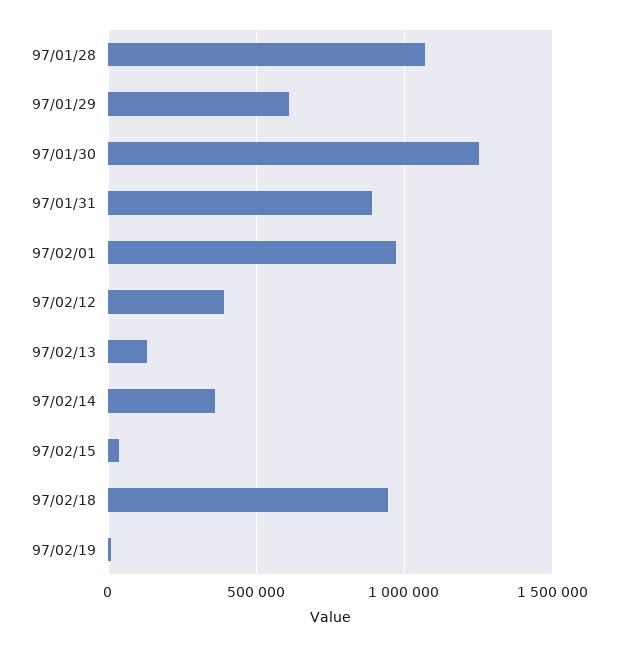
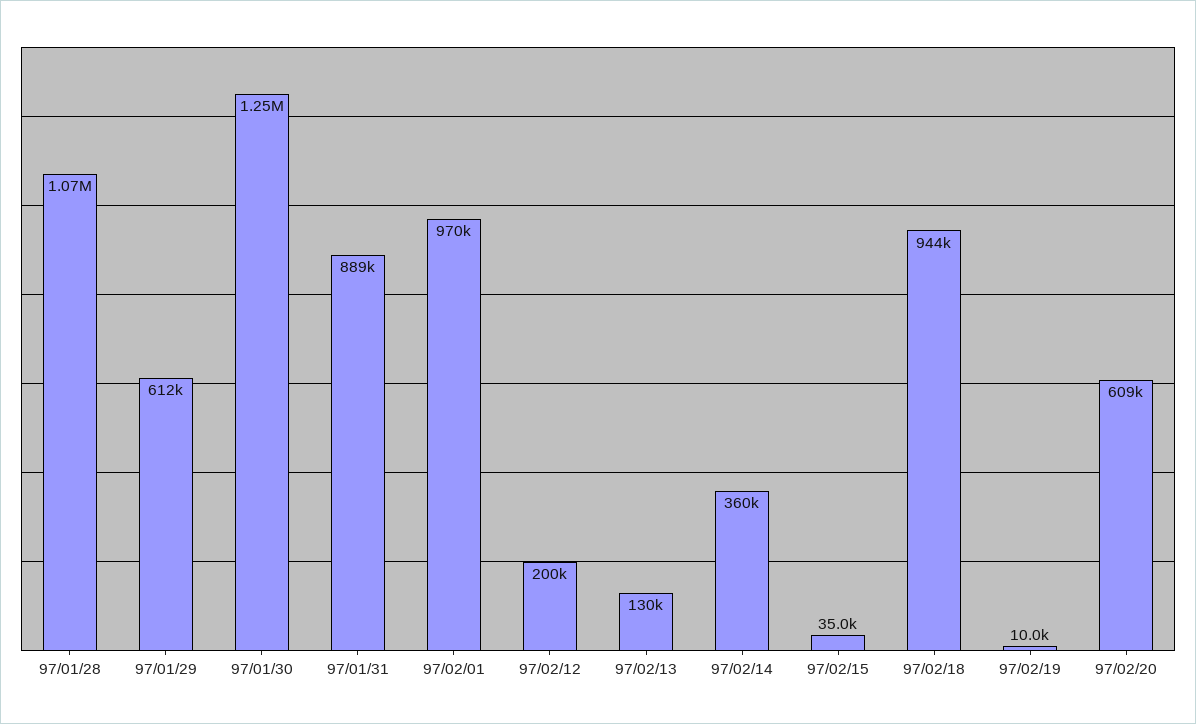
97/02/12: 400000 -> 200000
97/02/20: none -> 609000

